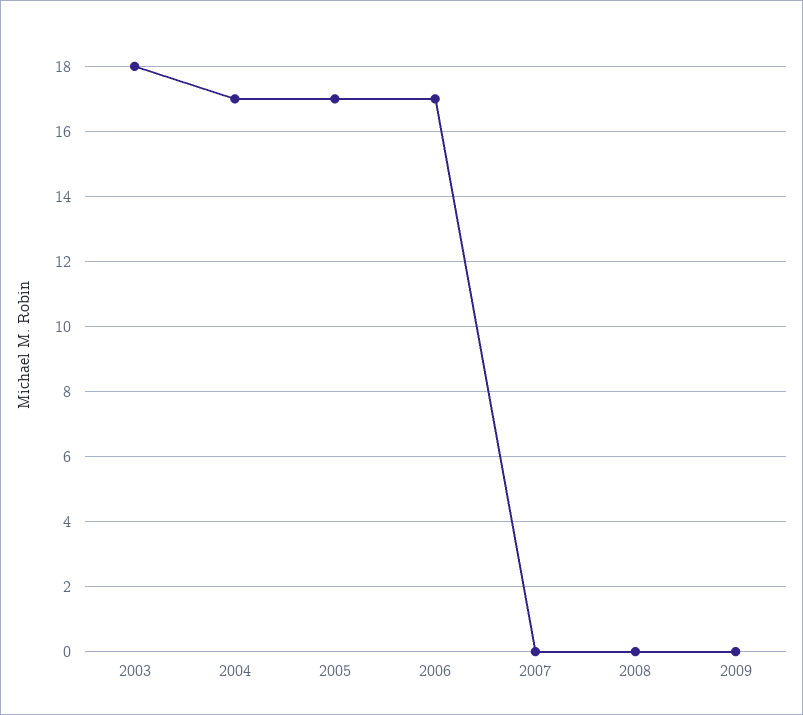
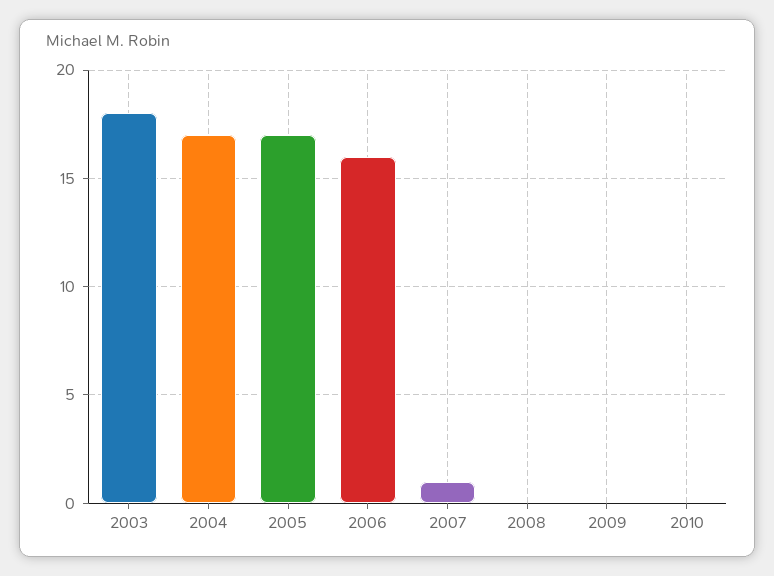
2006: 17 -> 16
2007: 0 -> 1
2010: none -> 0

